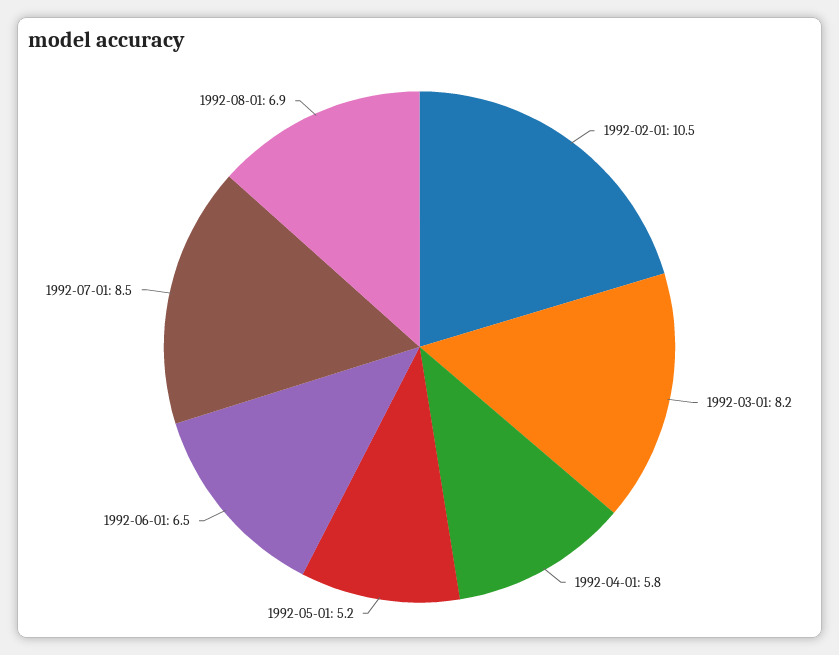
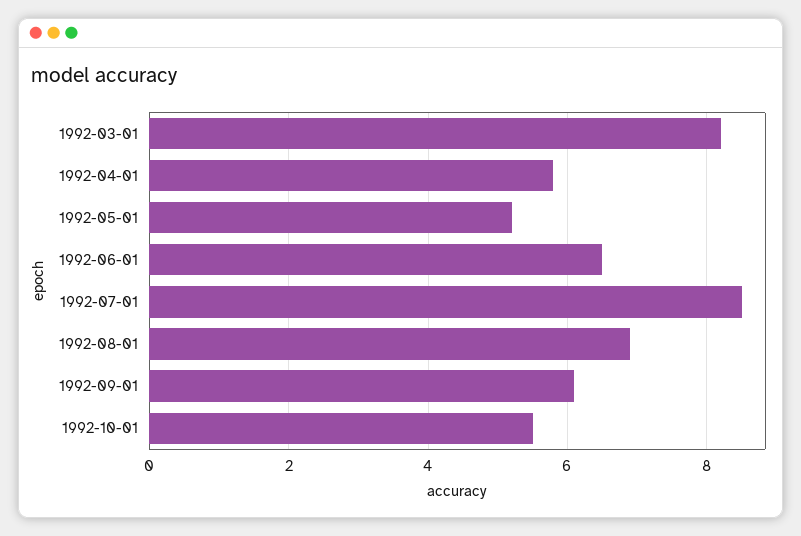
1992-02-01: 10.5 -> none
1992-09-01: none -> 6
1992-10-01: none -> 5.5

